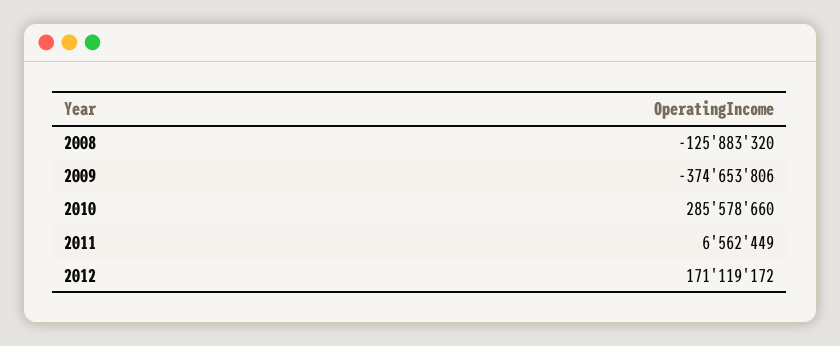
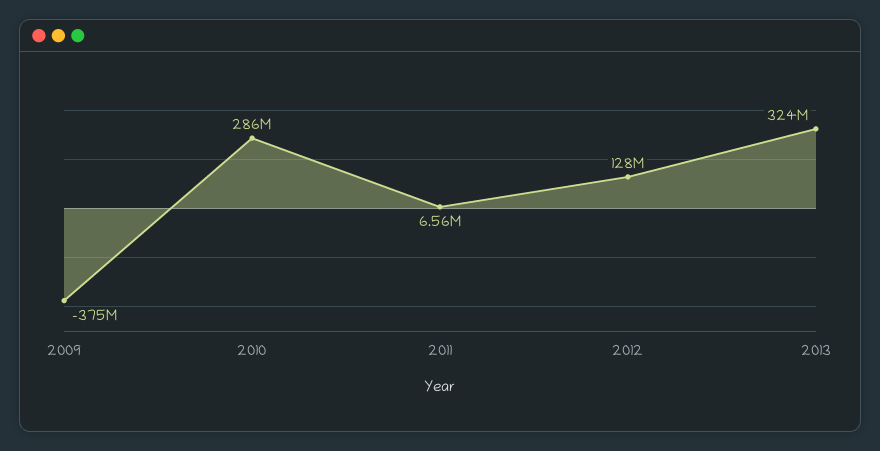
2008: -125883320 -> none
2012: 171119172 -> 128000000
2013: none -> 324000000

